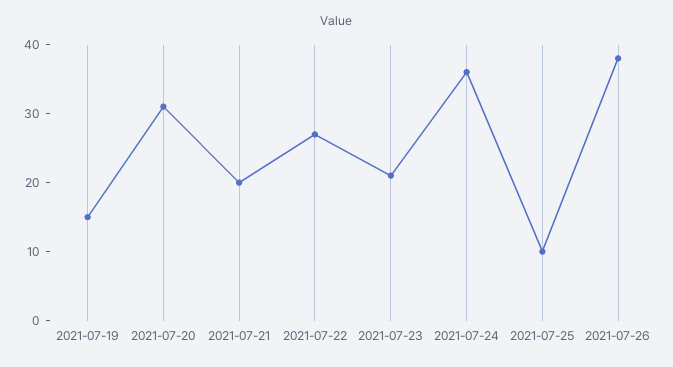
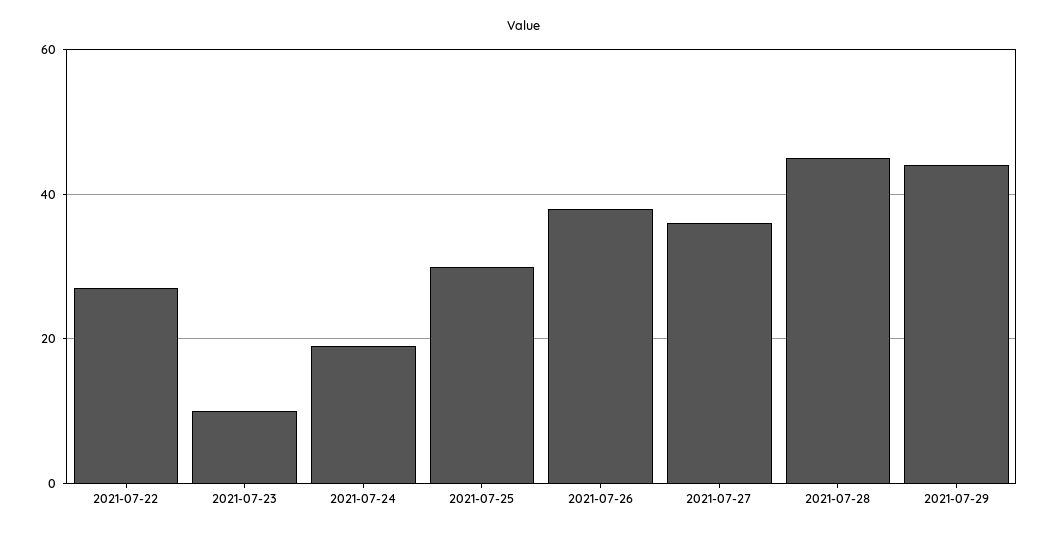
2021-07-19: 15 -> none
2021-07-20: 30 -> none
2021-07-21: 20 -> none
2021-07-23: 20 -> 10
2021-07-24: 35 -> 20
2021-07-25: 10 -> 30
2021-07-27: none -> 35
2021-07-28: none -> 45
2021-07-29: none -> 45

